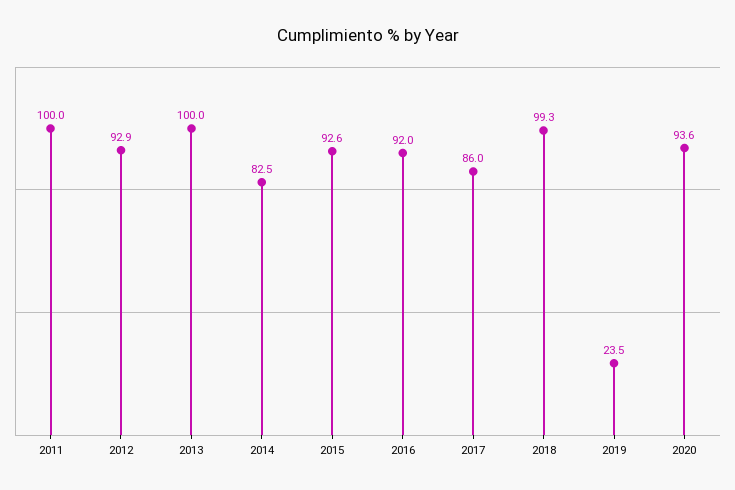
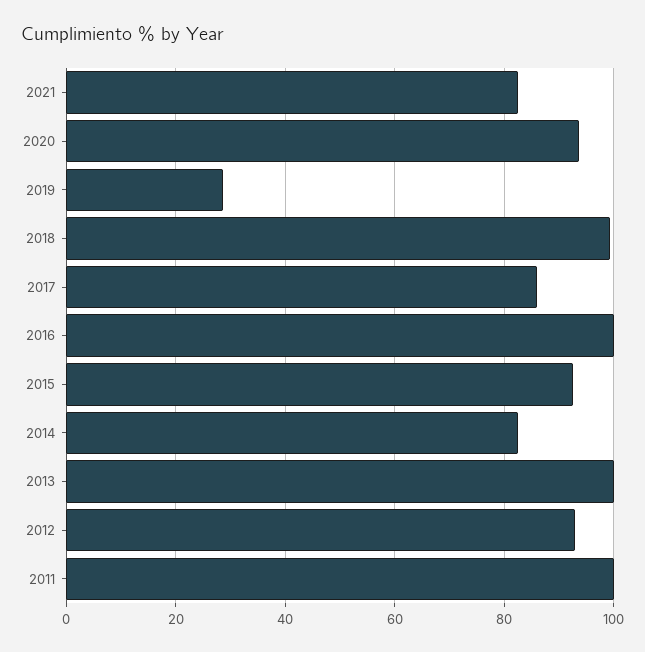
2016: 92 -> 100
2019: 23.5 -> 28
2021: none -> 82

